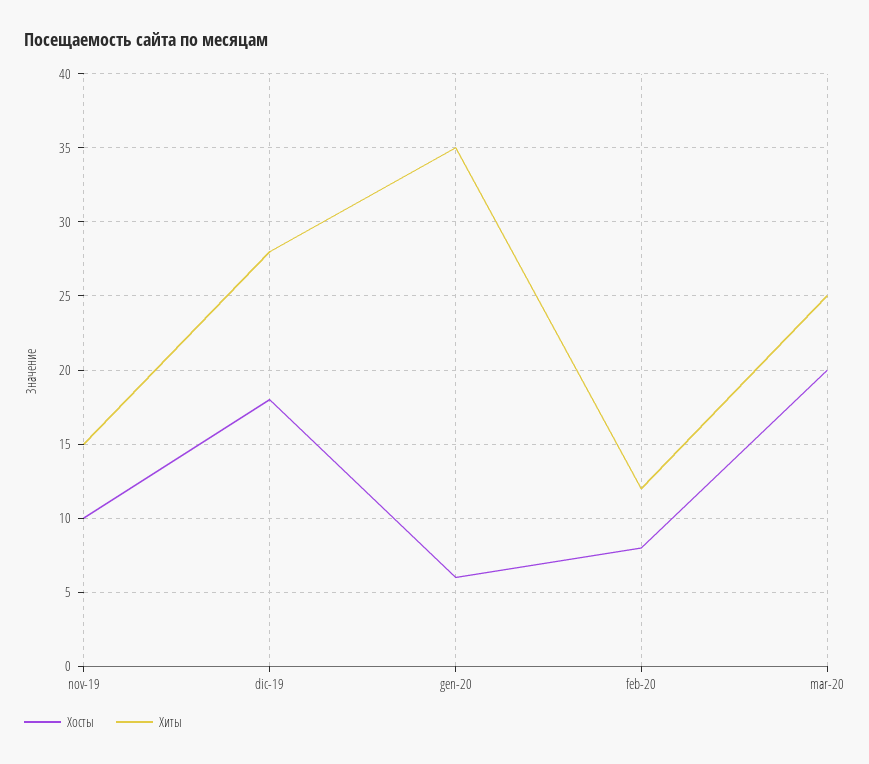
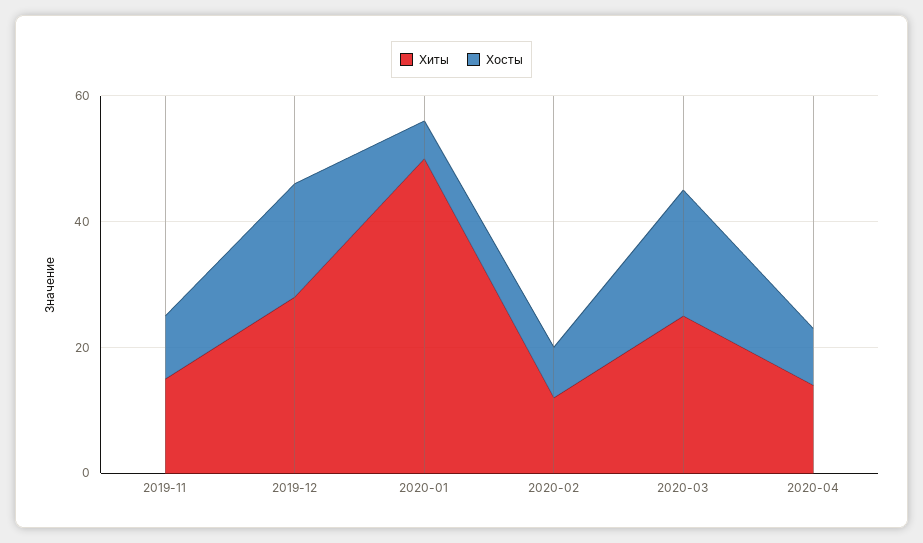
Хиты, gen-20: 35 -> 50
Хиты, 2020-04: none -> 15
Хосты, 2020-04: none -> 10

